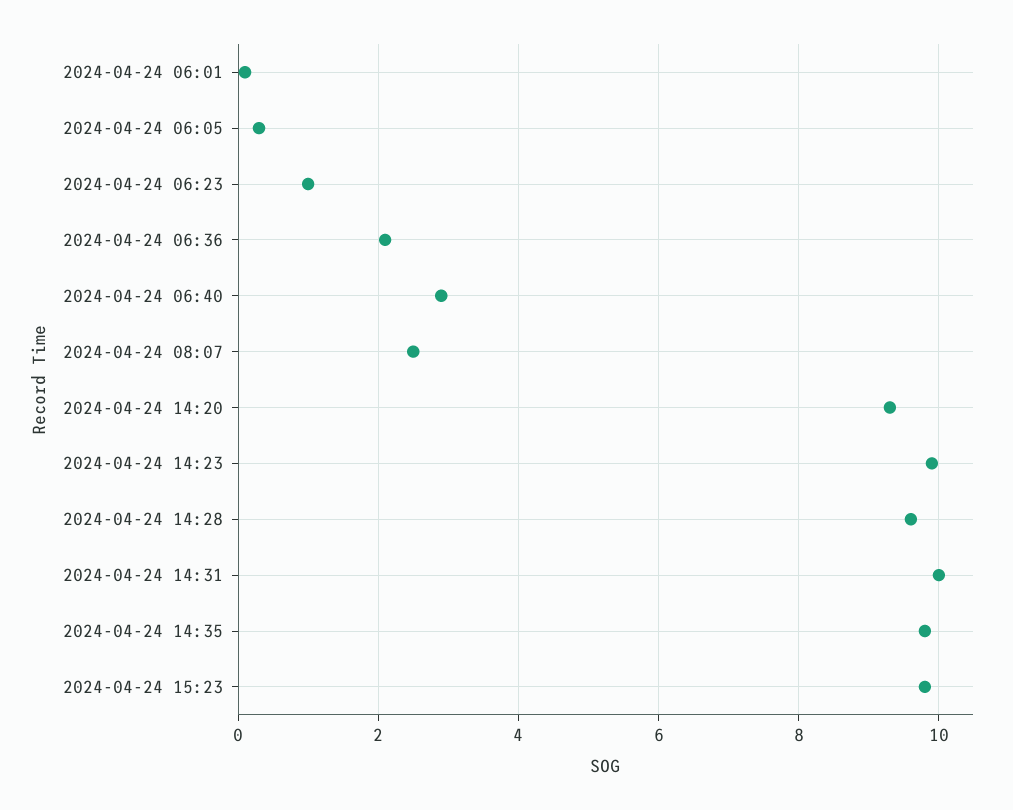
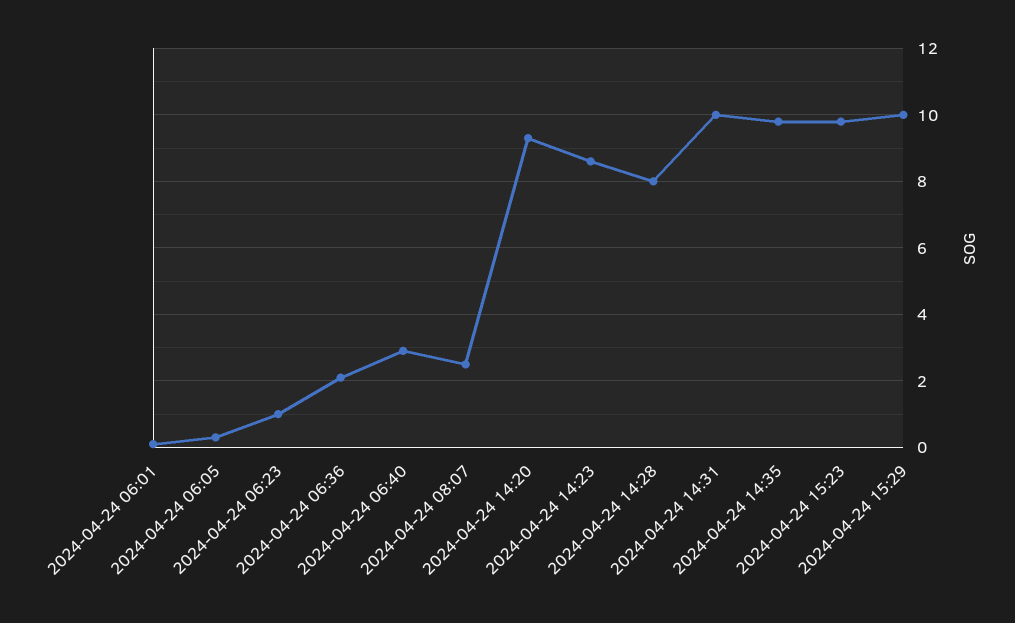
2024-04-24 14:23: 10 -> 8.5
2024-04-24 14:28: 9.5 -> 8
2024-04-24 15:29: none -> 10

